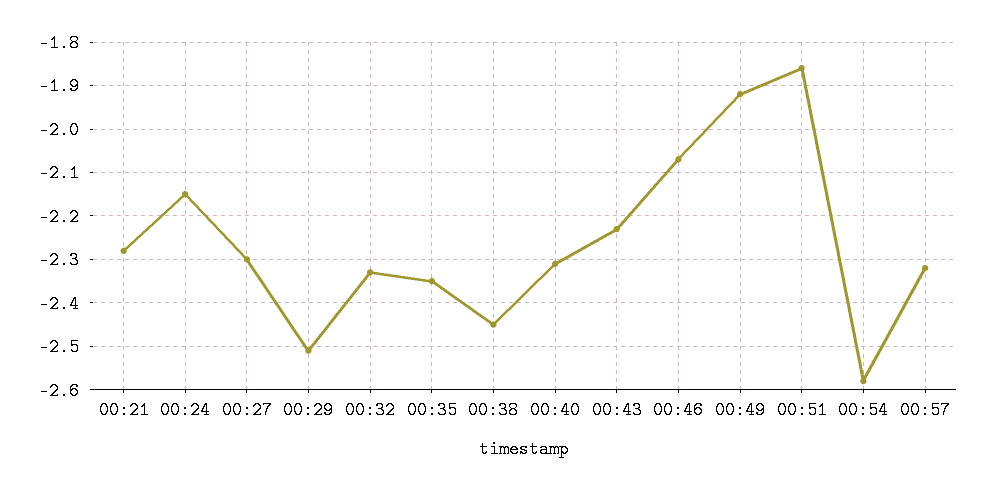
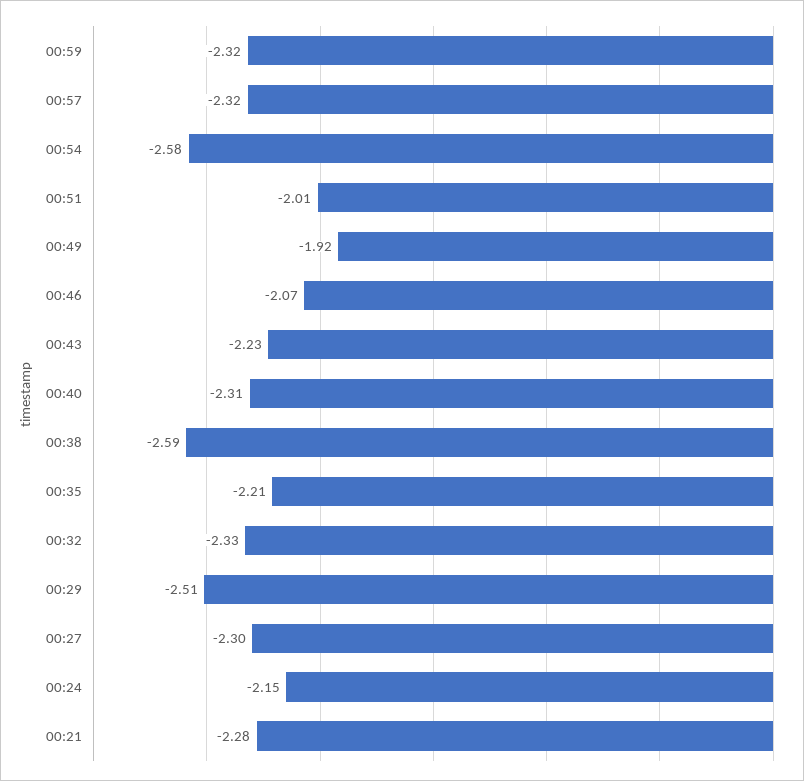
00:35: -2.35 -> -2.21
00:38: -2.45 -> -2.59
00:51: -1.85 -> -2.01
00:59: none -> -2.32

